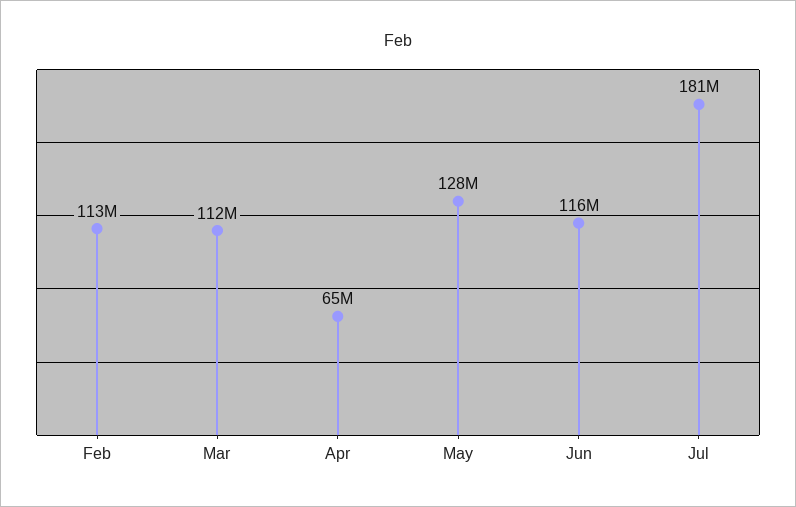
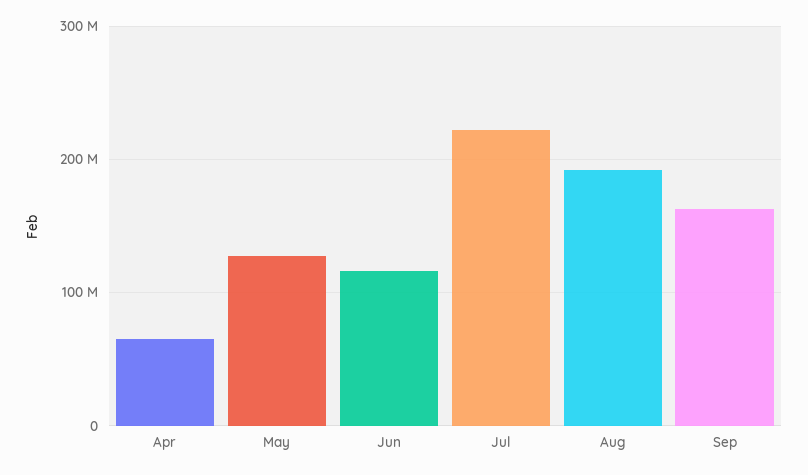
Feb: 113000000 -> none
Mar: 112000000 -> none
Jul: 181000000 -> 220000000
Aug: none -> 190000000
Sep: none -> 160000000

